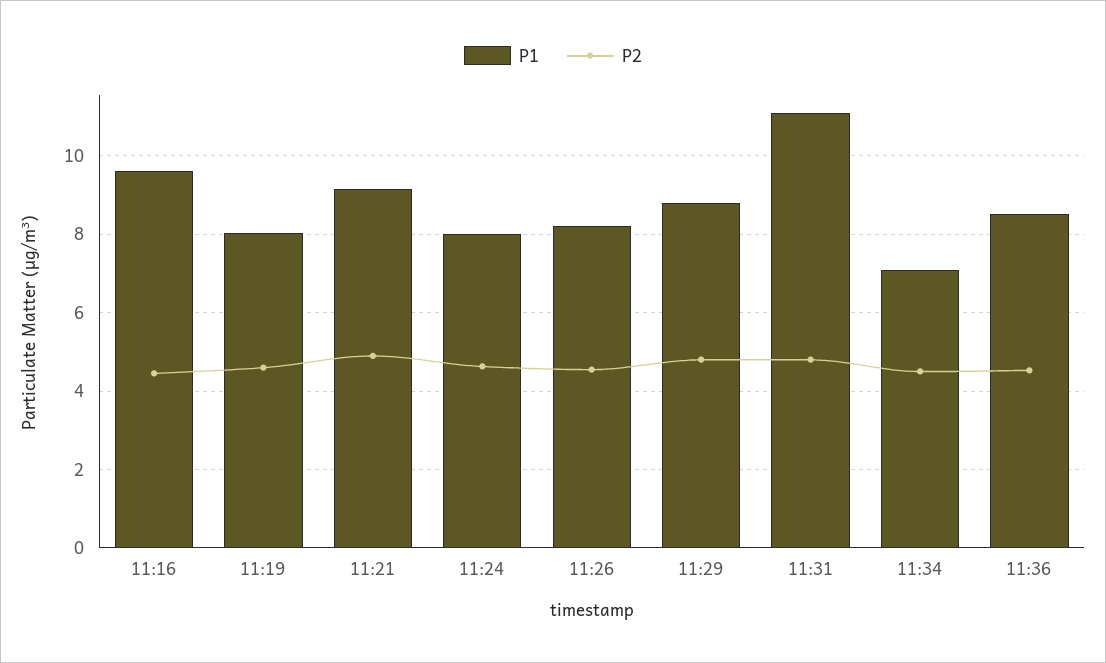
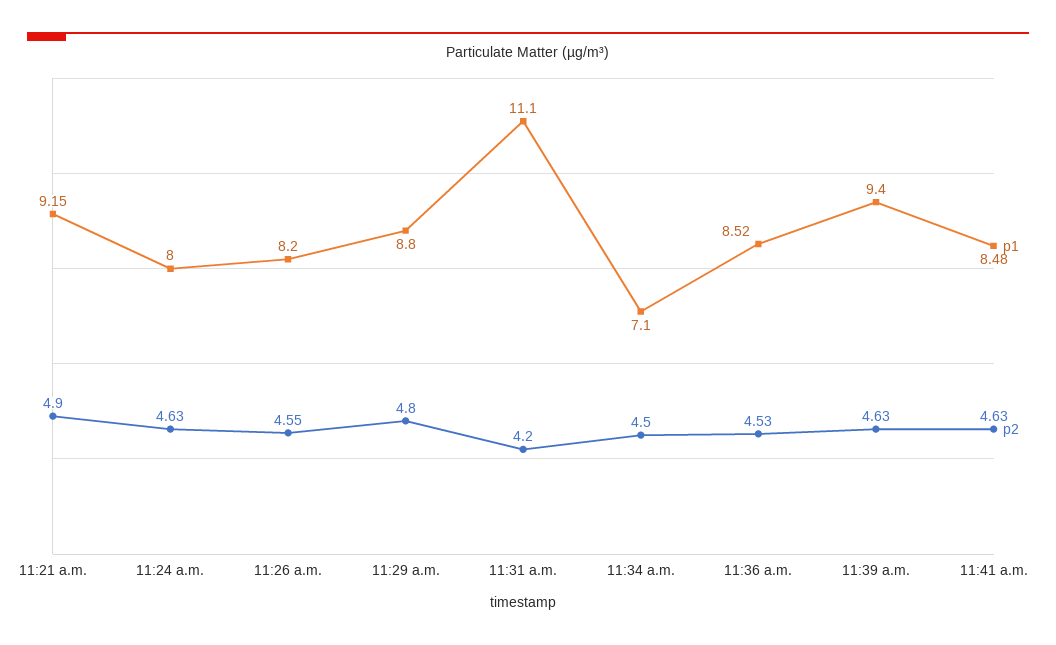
P1, 11:16: 9.6 -> none
P2, 11:16: 4.4 -> none
P1, 11:19: 8 -> none
P2, 11:19: 4.6 -> none
P2, 11:31: 4.8 -> 4.2
P1, 11:39 a.m.: none -> 9.4
P2, 11:39 a.m.: none -> 4.63
P1, 11:41 a.m.: none -> 8.48
P2, 11:41 a.m.: none -> 4.63

